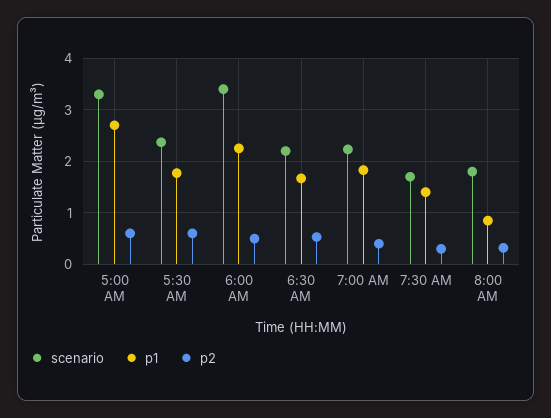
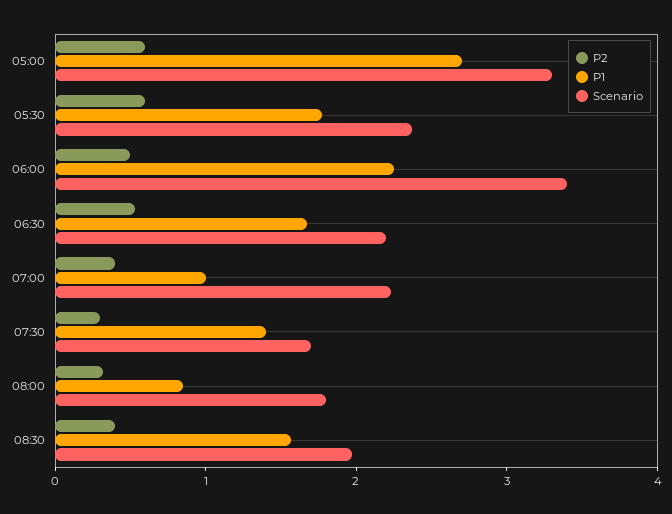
p1, 7:00 AM: 1.8 -> 1
p2, 08:30: none -> 0.4
p1, 08:30: none -> 1.6
scenario, 08:30: none -> 2

